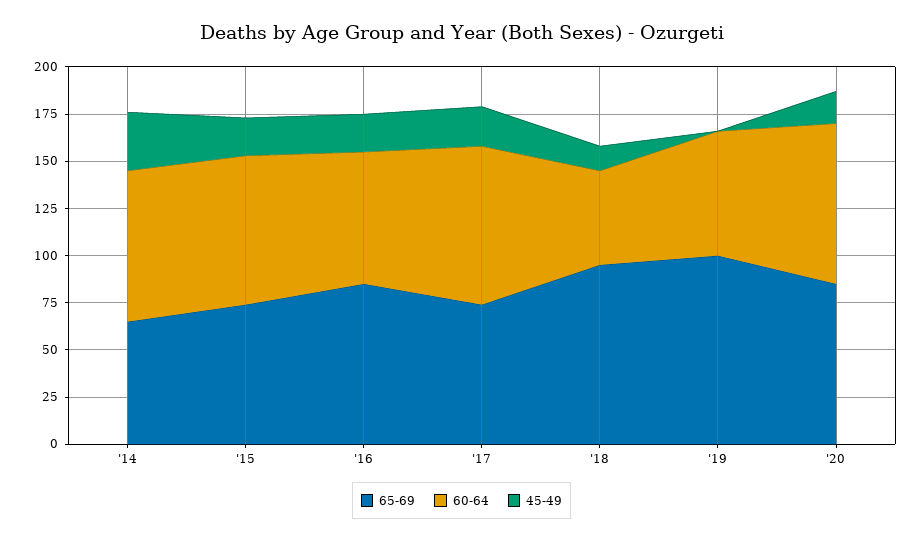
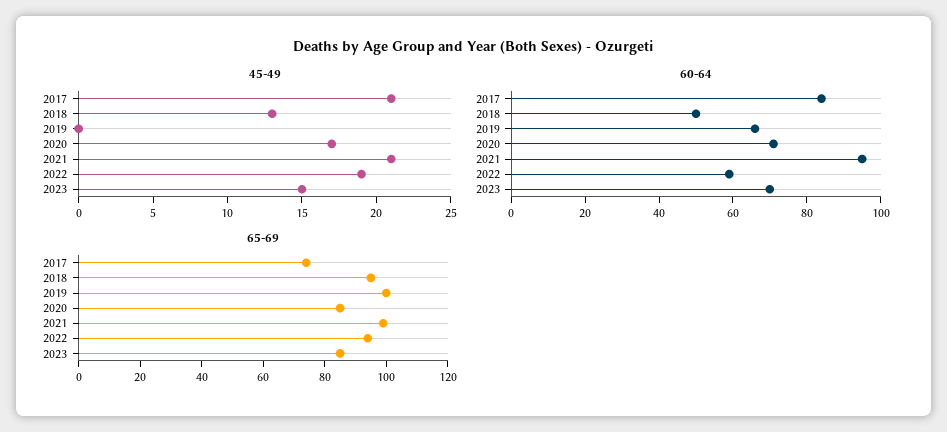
65-69, '14: 65 -> none
60-64, '14: 80 -> none
45-49, '14: 30 -> none
65-69, '15: 75 -> none
60-64, '15: 80 -> none
45-49, '15: 20 -> none
65-69, '16: 85 -> none
60-64, '16: 70 -> none
45-49, '16: 20 -> none
60-64, '20: 85 -> 70
45-49, 2021: none -> 21
45-49, 2022: none -> 19
45-49, 2023: none -> 15
60-64, 2021: none -> 95
60-64, 2022: none -> 60
60-64, 2023: none -> 70
65-69, 2021: none -> 100
65-69, 2022: none -> 95
65-69, 2023: none -> 85

